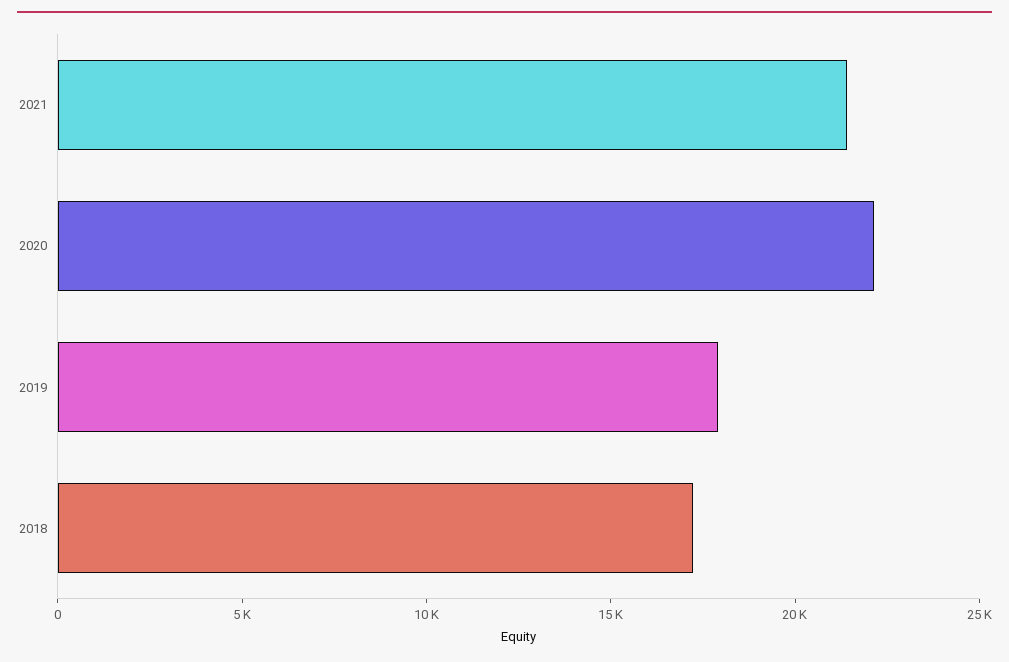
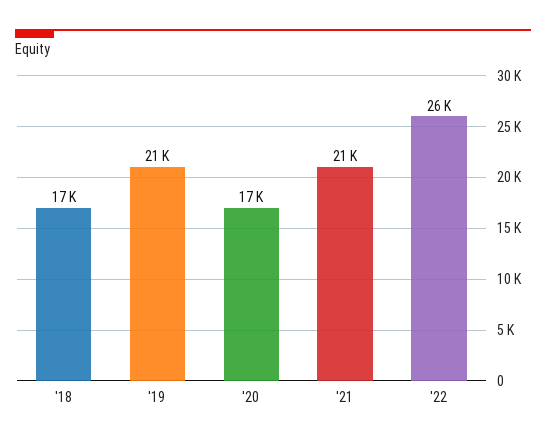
2020: 22000 -> 17000
2019: 18000 -> 21000
'22: none -> 26000

